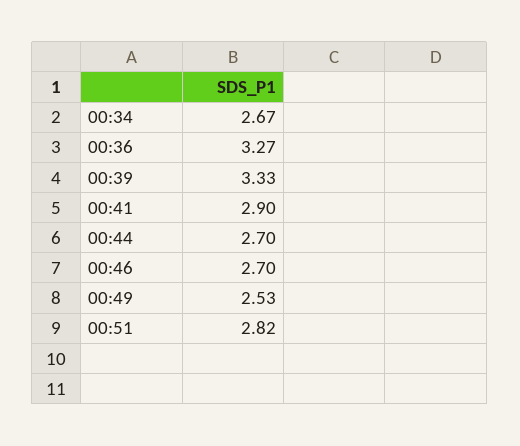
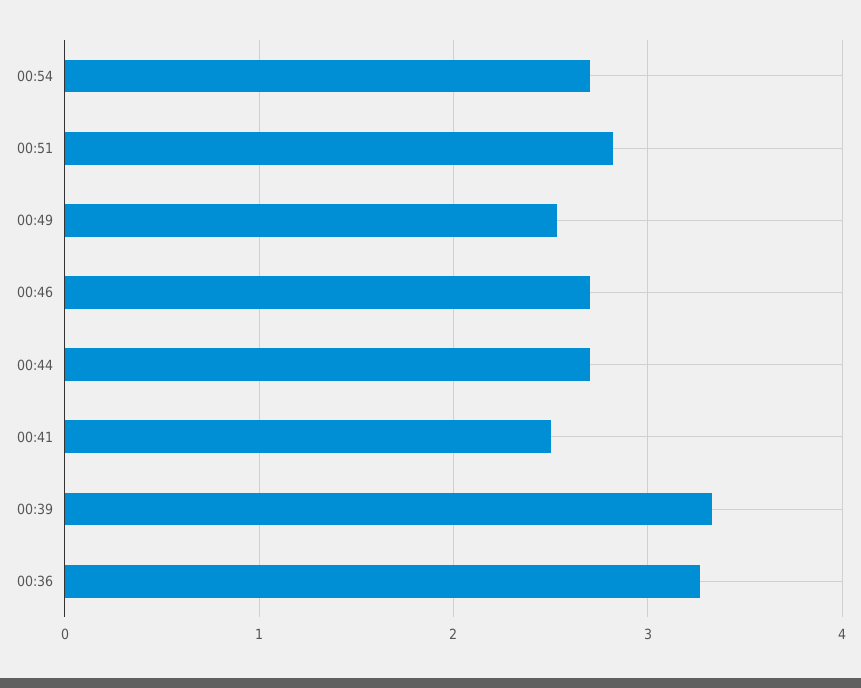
00:34: 2.67 -> none
00:41: 2.9 -> 2.5
00:54: none -> 2.7

